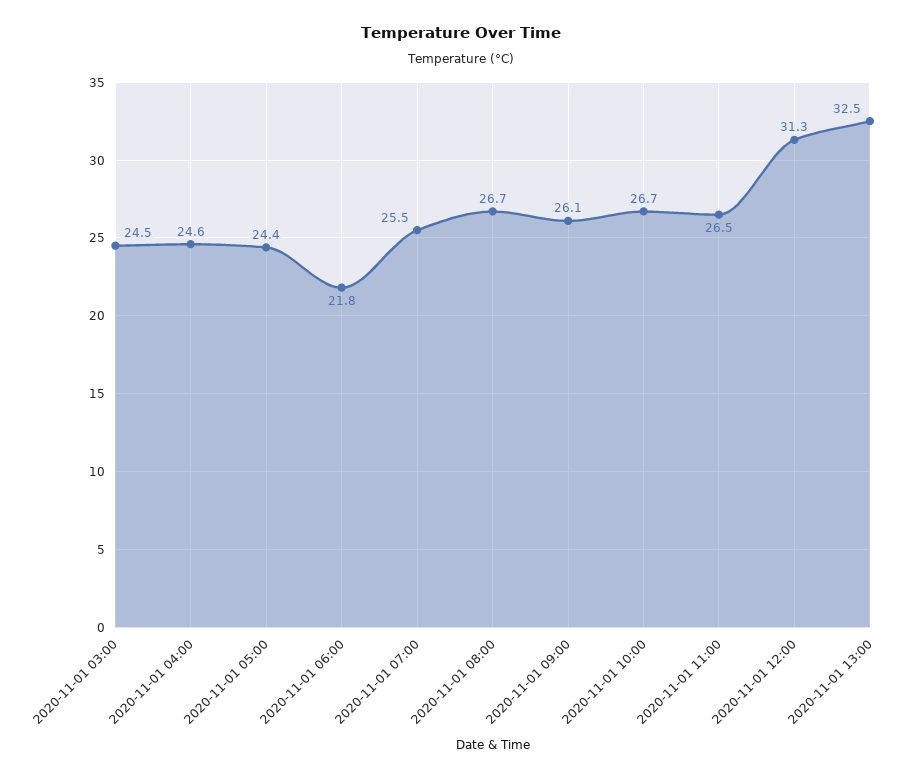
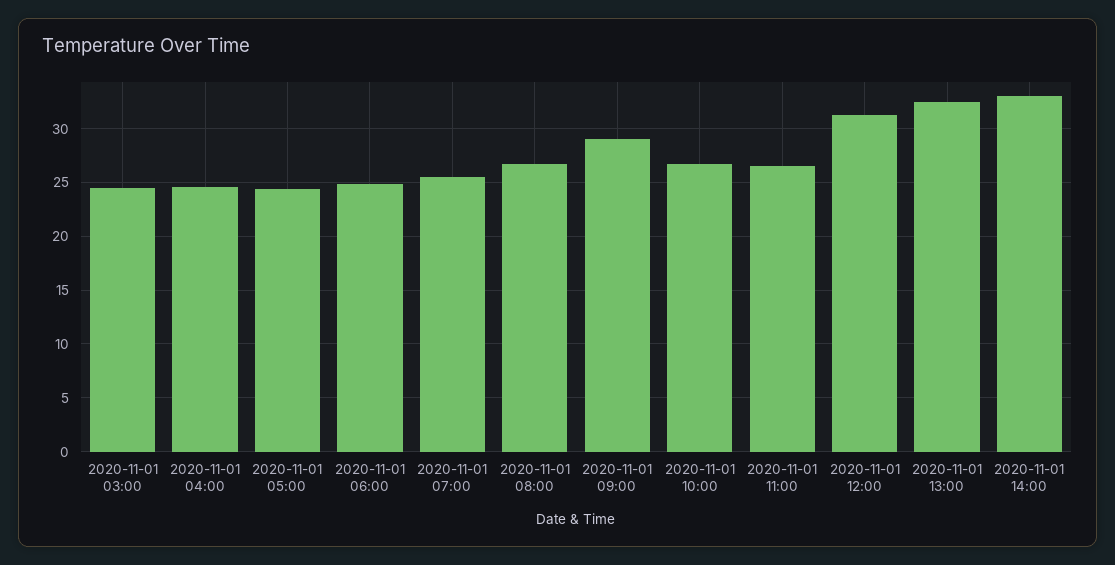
2020-11-01 06:00: 21.8 -> 25
2020-11-01 09:00: 26.1 -> 29
2020-11-01 14:00: none -> 33

